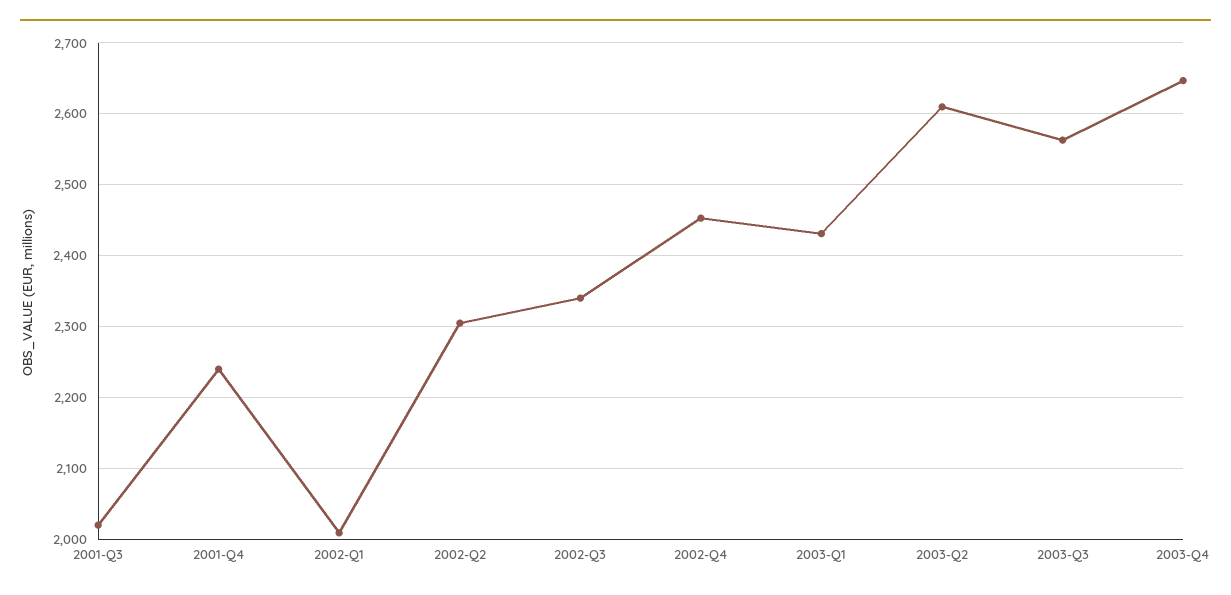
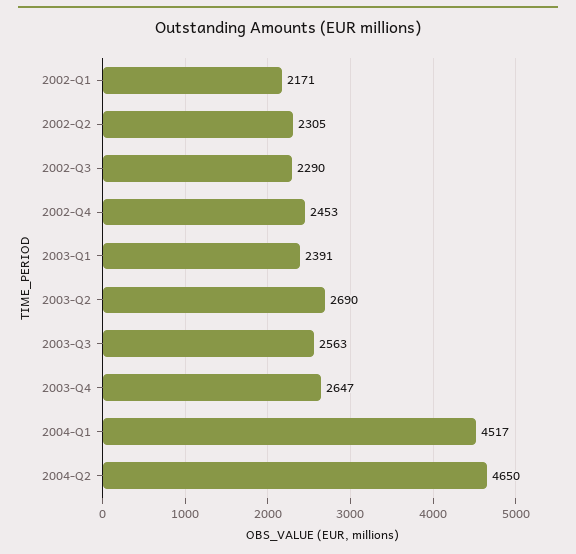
2001-Q3: 2020 -> none
2001-Q4: 2240 -> none
2002-Q1: 2010 -> 2171
2002-Q3: 2340 -> 2290
2003-Q1: 2430 -> 2391
2003-Q2: 2610 -> 2690
2004-Q1: none -> 4517
2004-Q2: none -> 4650

